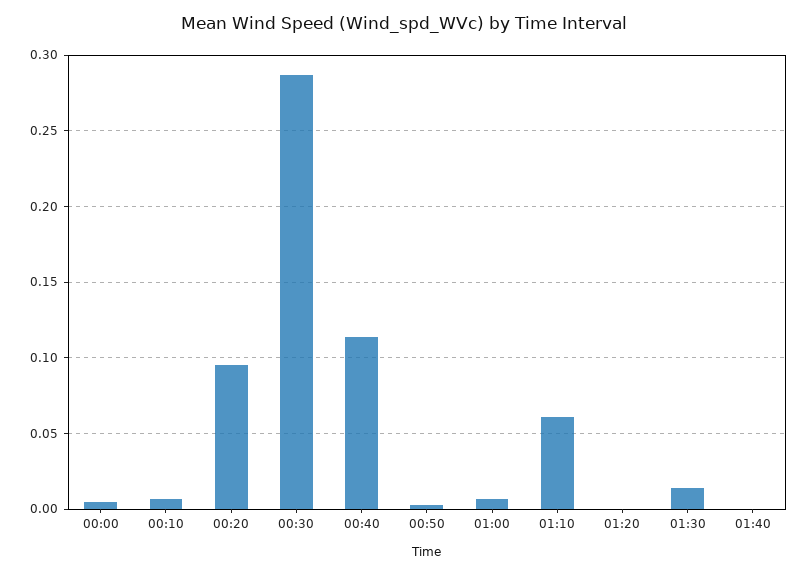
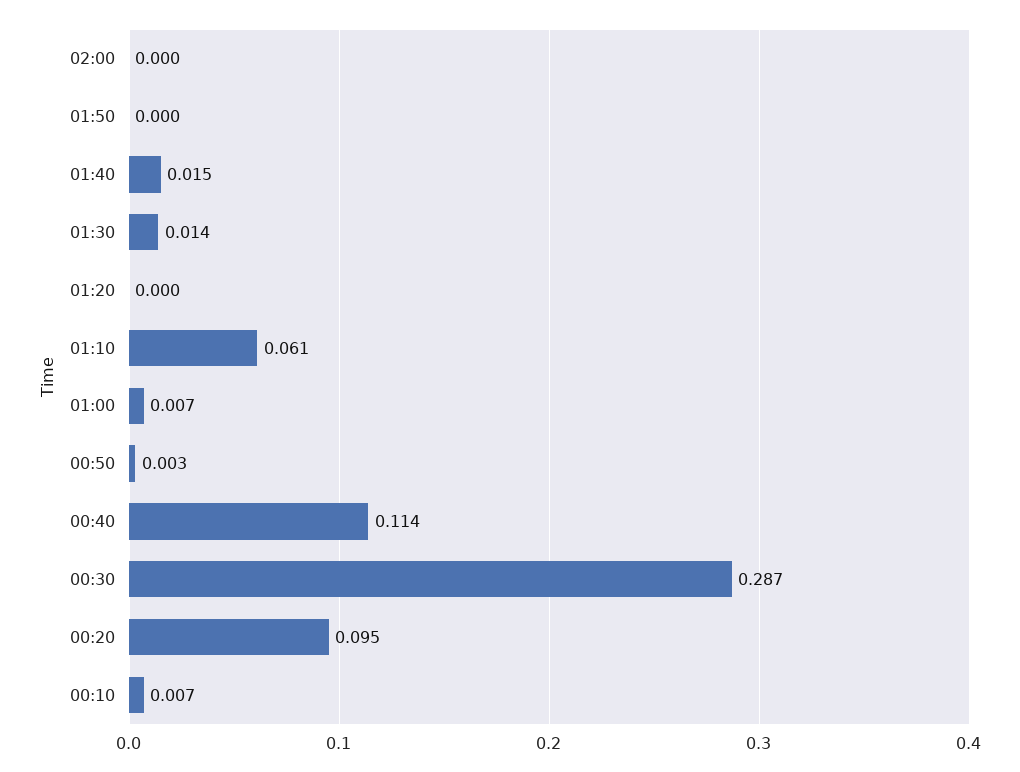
00:00: 0.005 -> none
01:40: 0 -> 0.015
02:00: none -> 0
01:50: none -> 0

